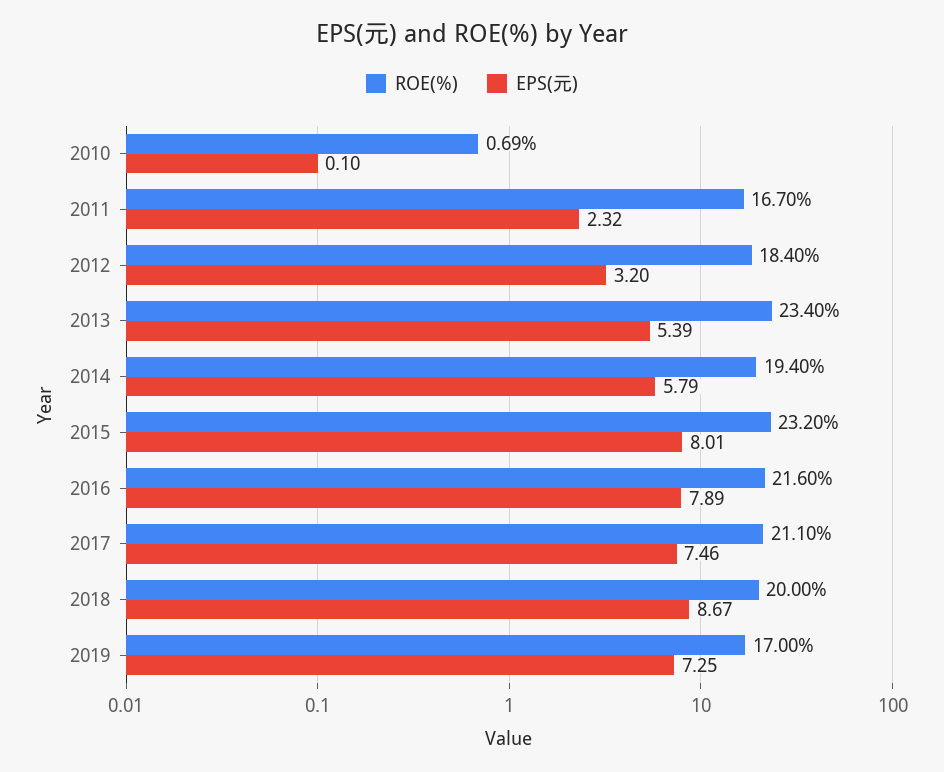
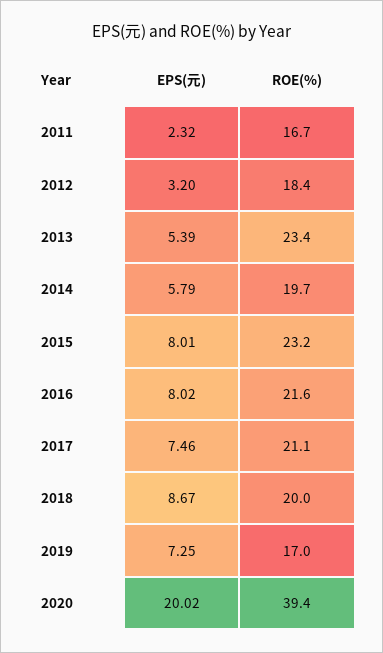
ROE(%), 2010: 0.69 -> none
EPS(元), 2010: 0.1 -> none
ROE(%), 2014: 19.4 -> 19.7
EPS(元), 2016: 7.89 -> 8.02
EPS(元), 2020: none -> 20.02
ROE(%), 2020: none -> 39.4

